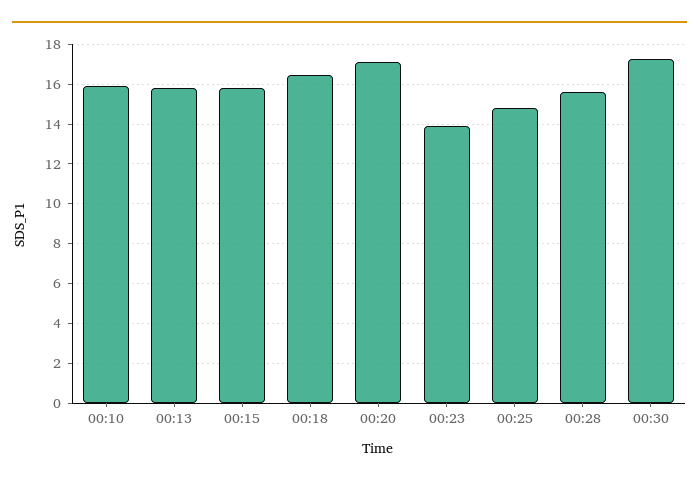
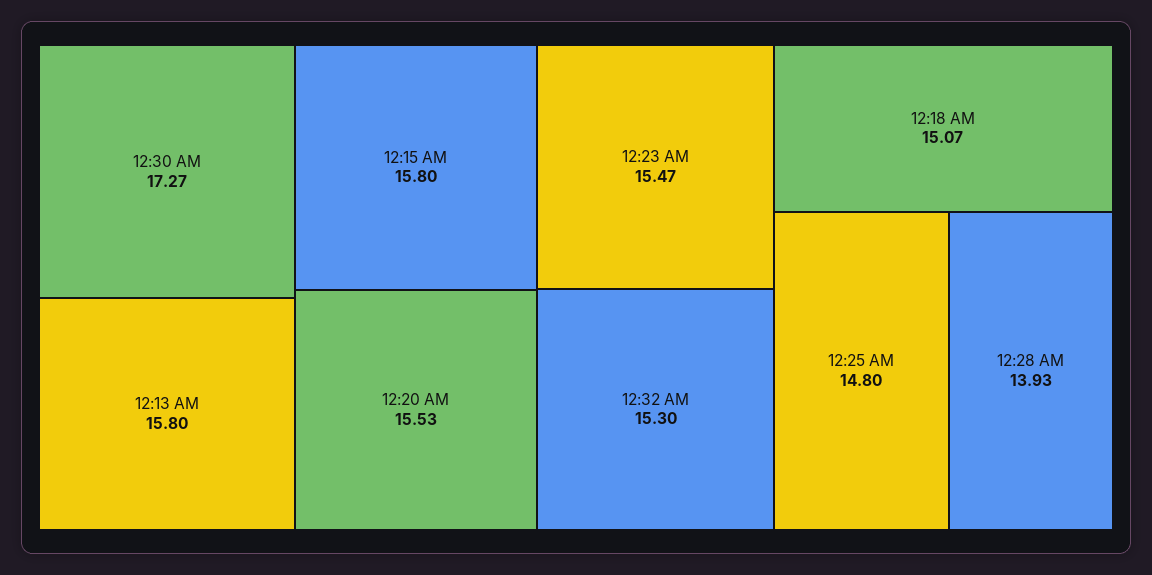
00:10: 16 -> none
00:18: 16.5 -> 15.07
00:20: 17 -> 15.53
00:23: 14 -> 15.47
00:28: 15.5 -> 13.93
12:32 AM: none -> 15.3

